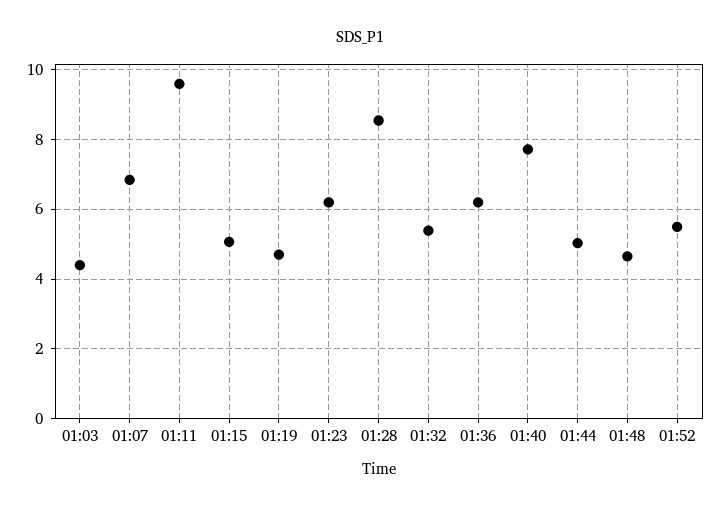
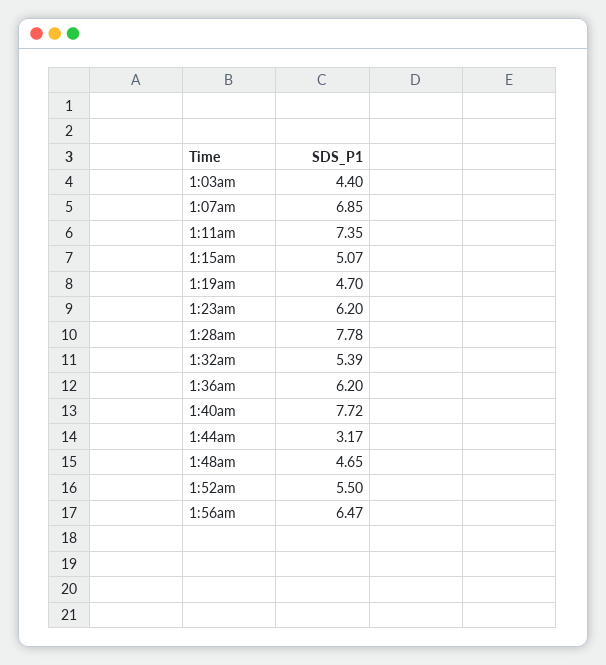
01:11: 9.6 -> 7.35
01:28: 8.6 -> 7.78
01:44: 5 -> 3.17
1:56am: none -> 6.47

